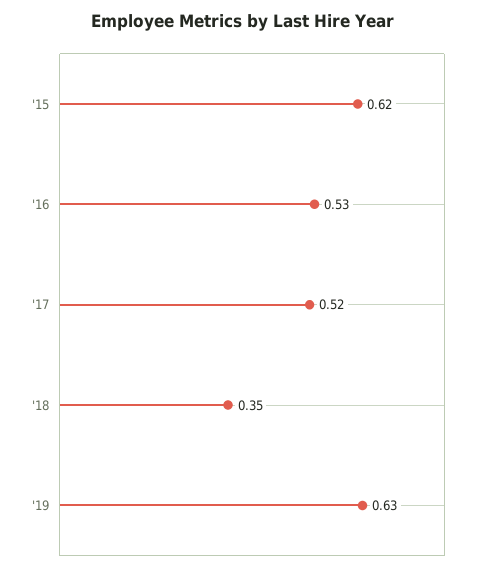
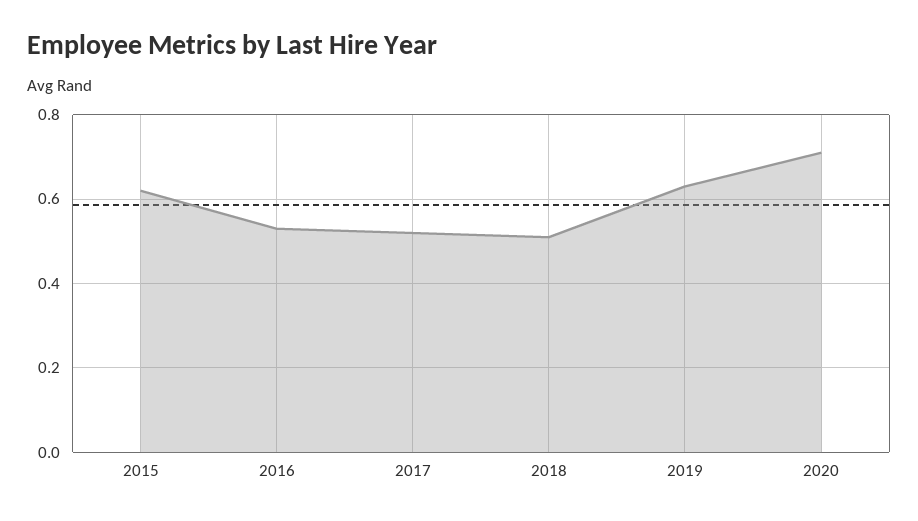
'18: 0.35 -> 0.5
2020: none -> 0.7

